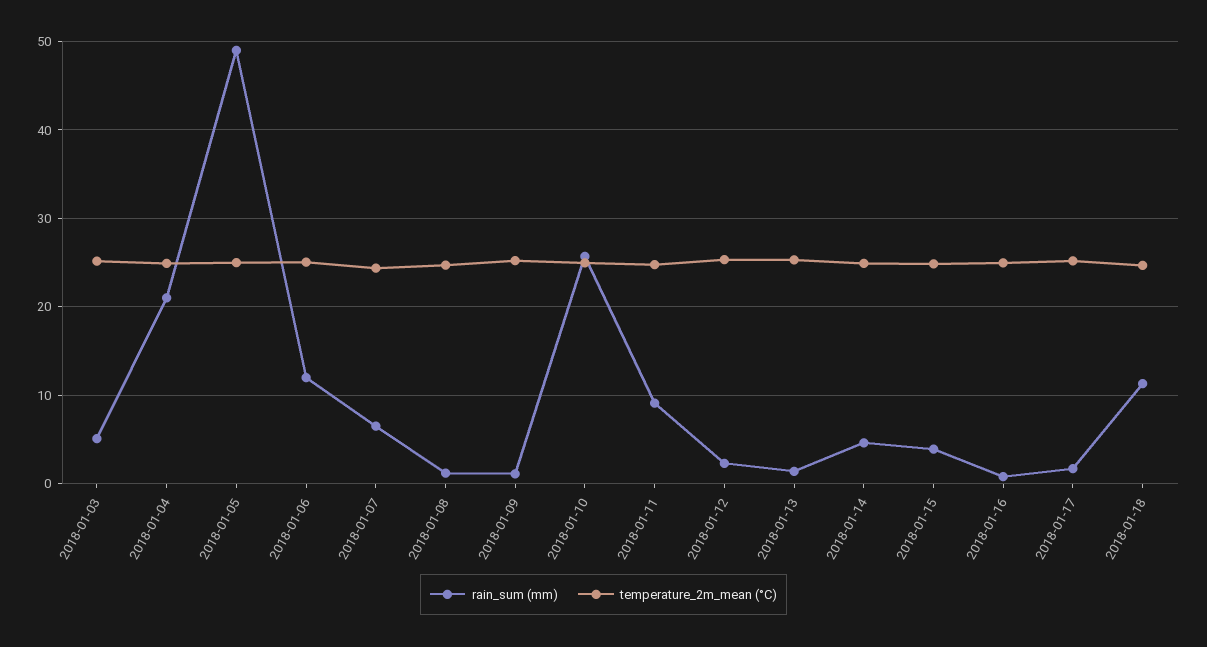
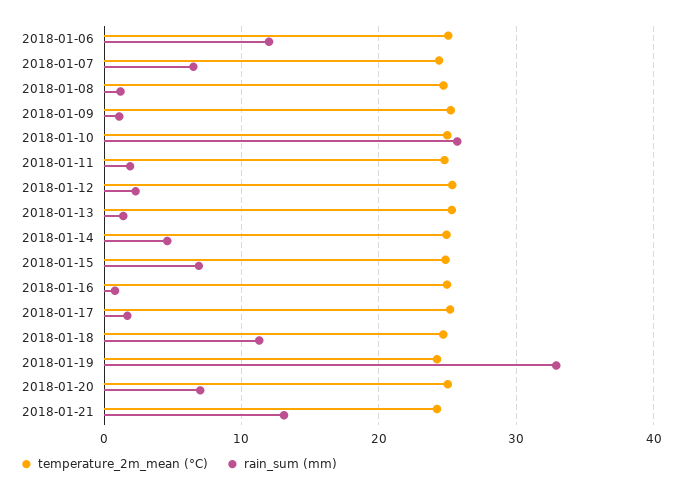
rain_sum (mm), 2018-01-03: 5 -> none
temperature_2m_mean (°C), 2018-01-03: 25 -> none
rain_sum (mm), 2018-01-04: 21 -> none
temperature_2m_mean (°C), 2018-01-04: 25 -> none
rain_sum (mm), 2018-01-05: 49 -> none
temperature_2m_mean (°C), 2018-01-05: 25 -> none
rain_sum (mm), 2018-01-11: 9 -> 2
rain_sum (mm), 2018-01-15: 4 -> 7
temperature_2m_mean (°C), 2018-01-19: none -> 24
rain_sum (mm), 2018-01-19: none -> 33
temperature_2m_mean (°C), 2018-01-20: none -> 25
rain_sum (mm), 2018-01-20: none -> 7
temperature_2m_mean (°C), 2018-01-21: none -> 24
rain_sum (mm), 2018-01-21: none -> 13

